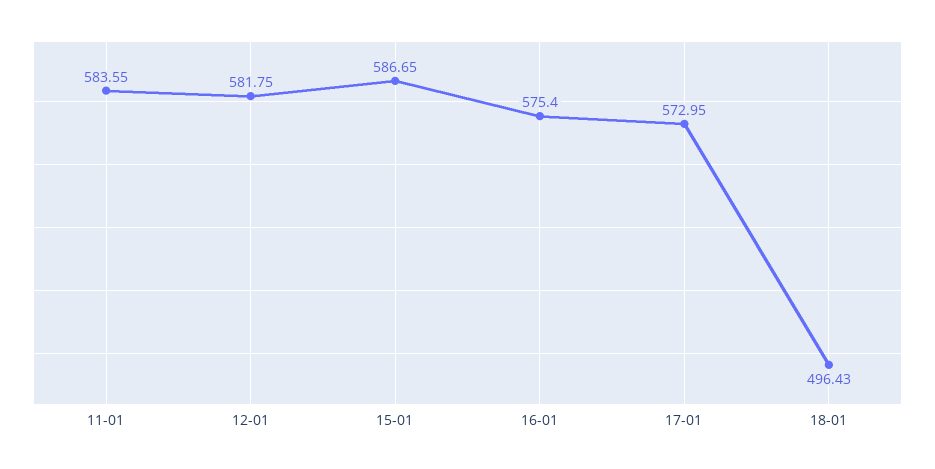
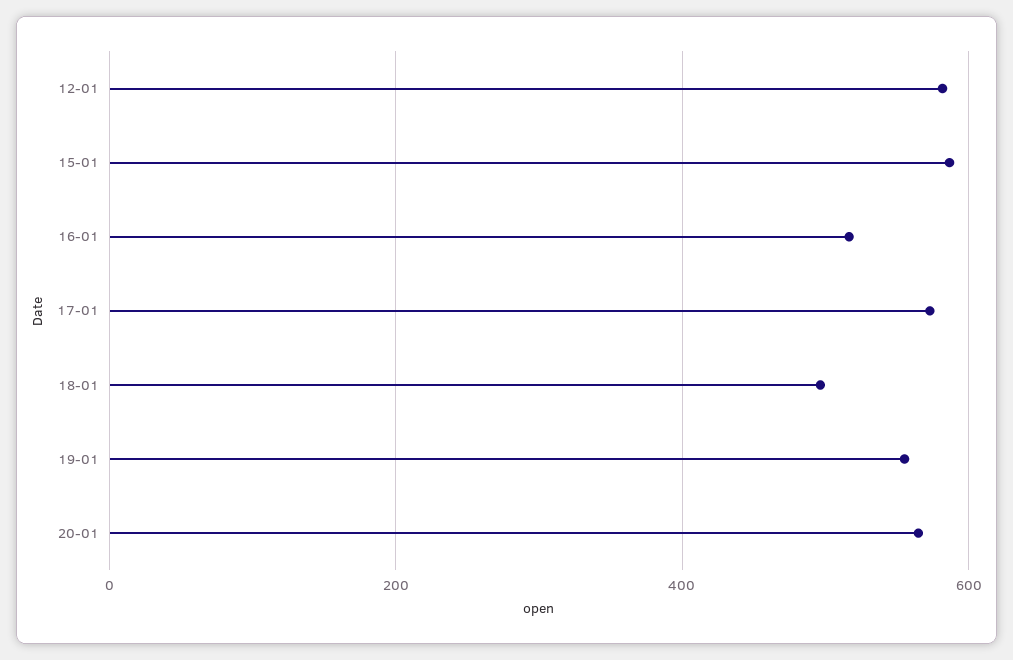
11-01: 583.55 -> none
16-01: 575.4 -> 520
19-01: none -> 560
20-01: none -> 560

